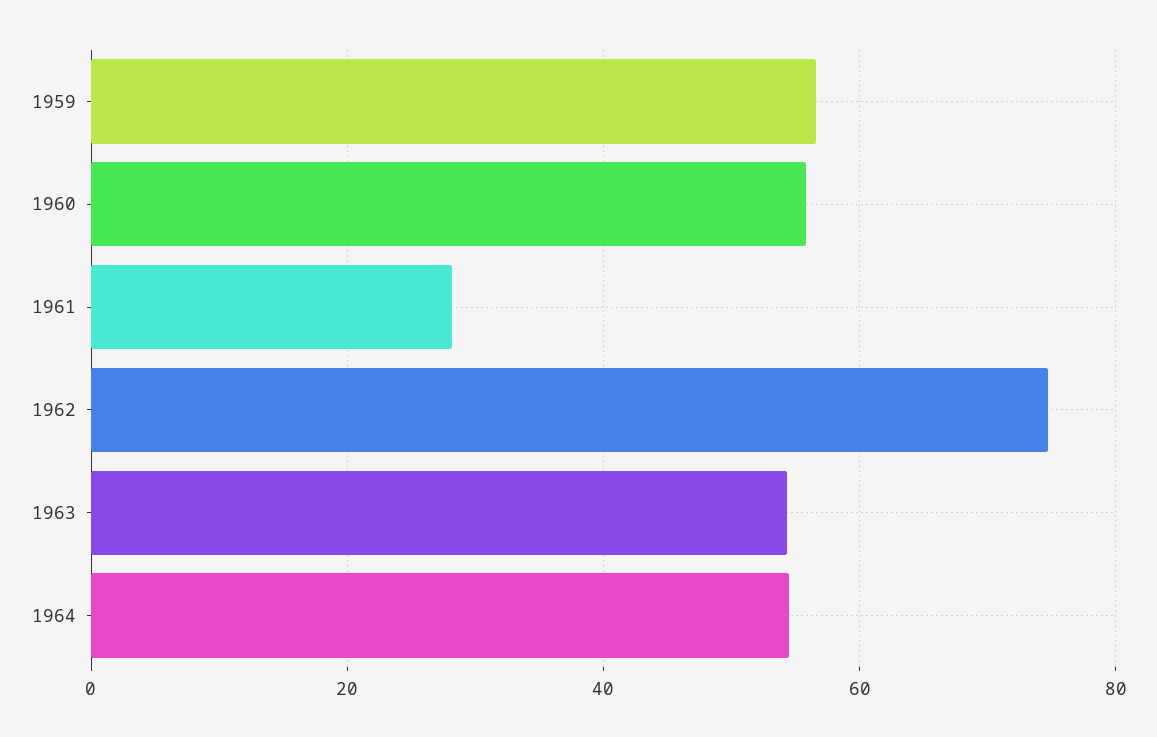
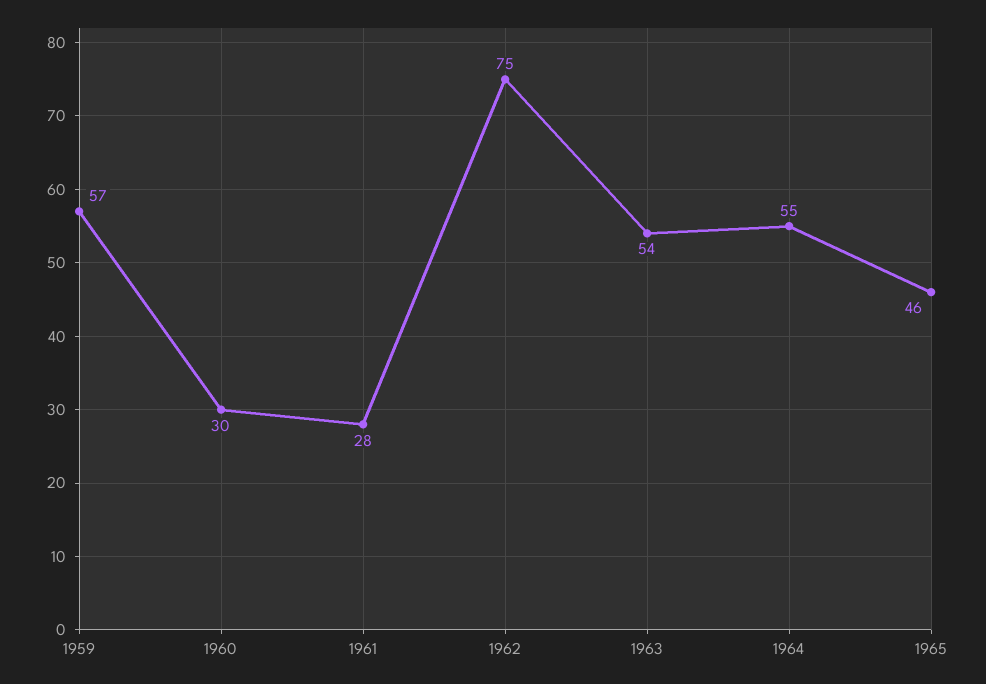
1960: 56 -> 30
1965: none -> 46

